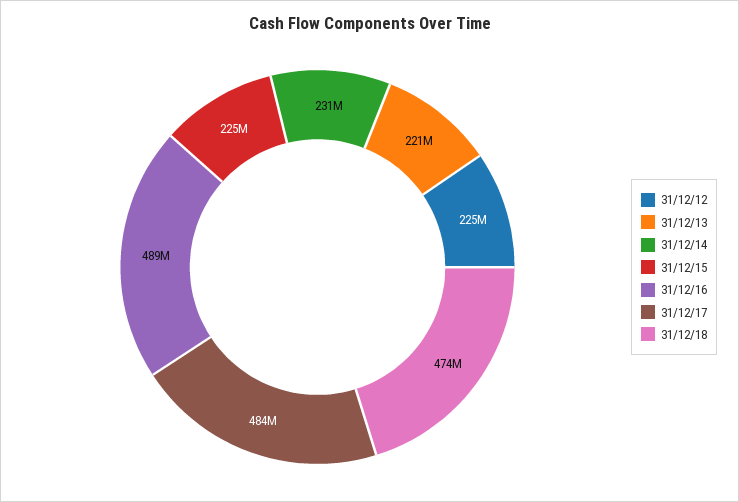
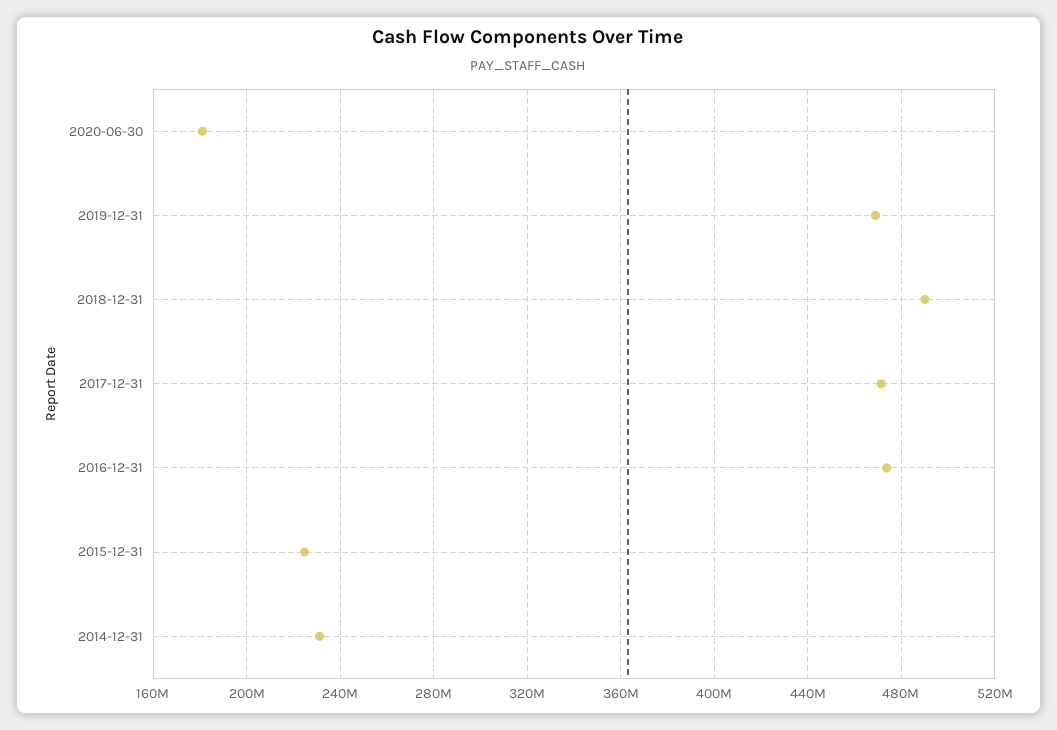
31/12/12: 225000000 -> none
31/12/13: 221000000 -> none
31/12/16: 489000000 -> 475000000
31/12/17: 484000000 -> 470000000
31/12/18: 474000000 -> 490000000
2020-06-30: none -> 180000000
2019-12-31: none -> 470000000

